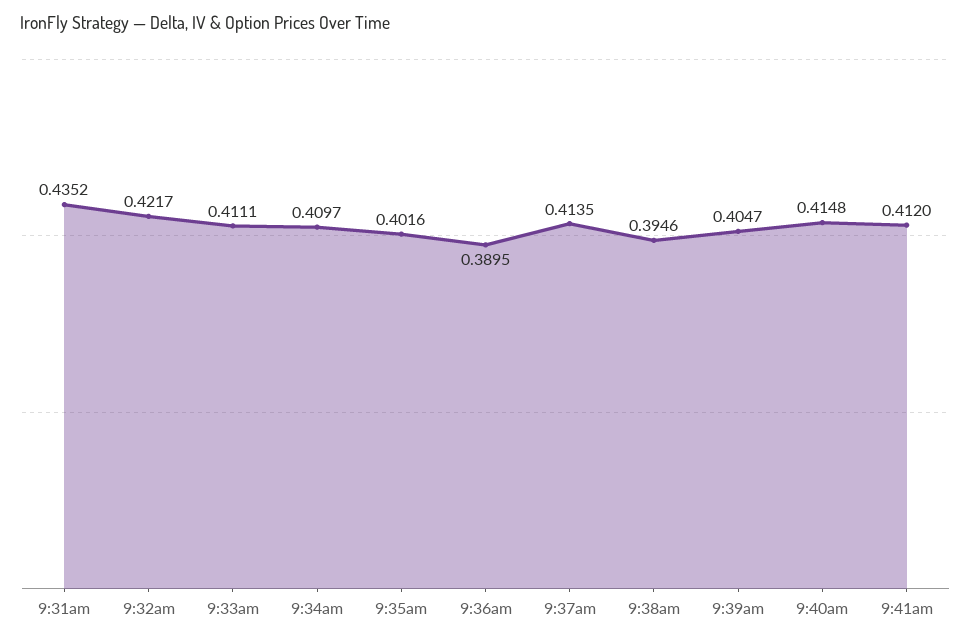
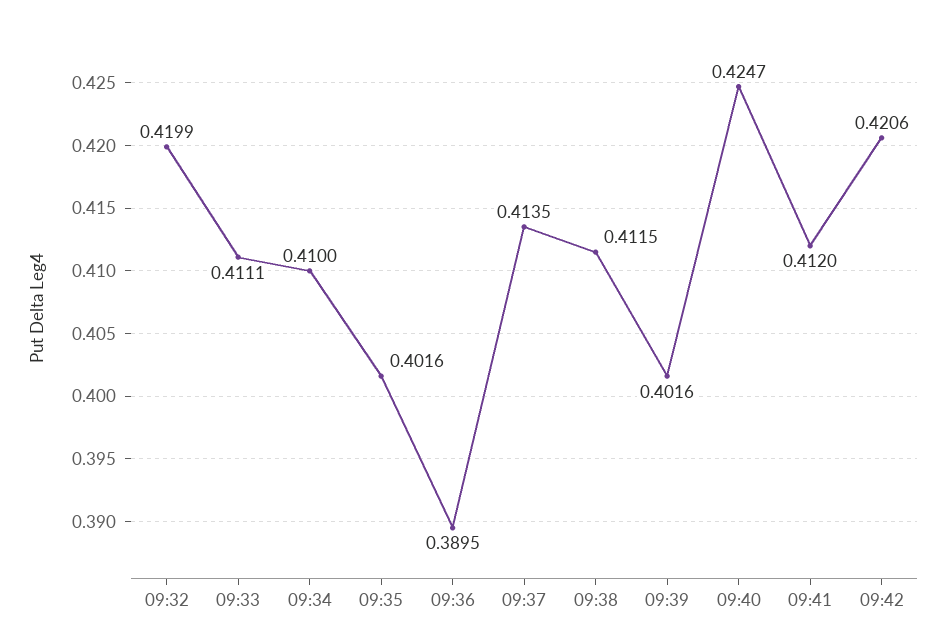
9:31am: 0.4352 -> none
9:32am: 0.4217 -> 0.4199
9:34am: 0.4097 -> 0.41
9:38am: 0.3946 -> 0.4115
9:39am: 0.4047 -> 0.4016
9:40am: 0.4148 -> 0.4247
09:42: none -> 0.4206

